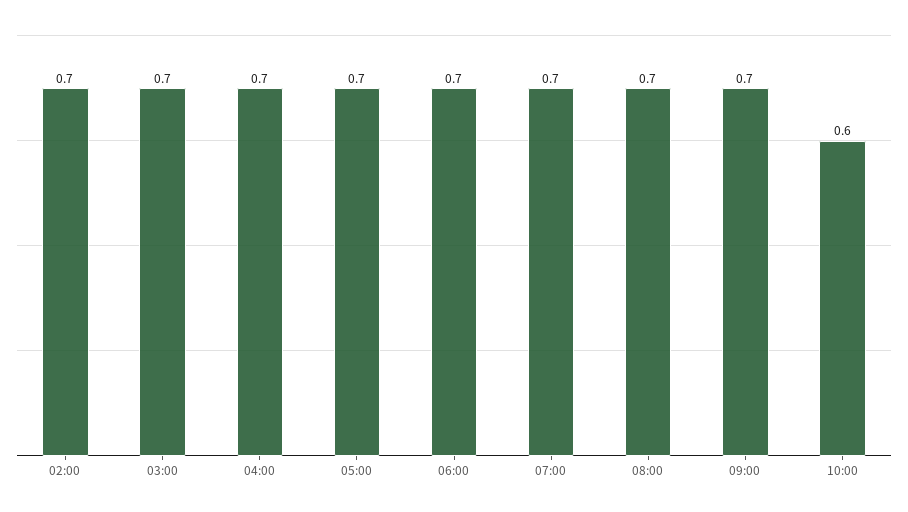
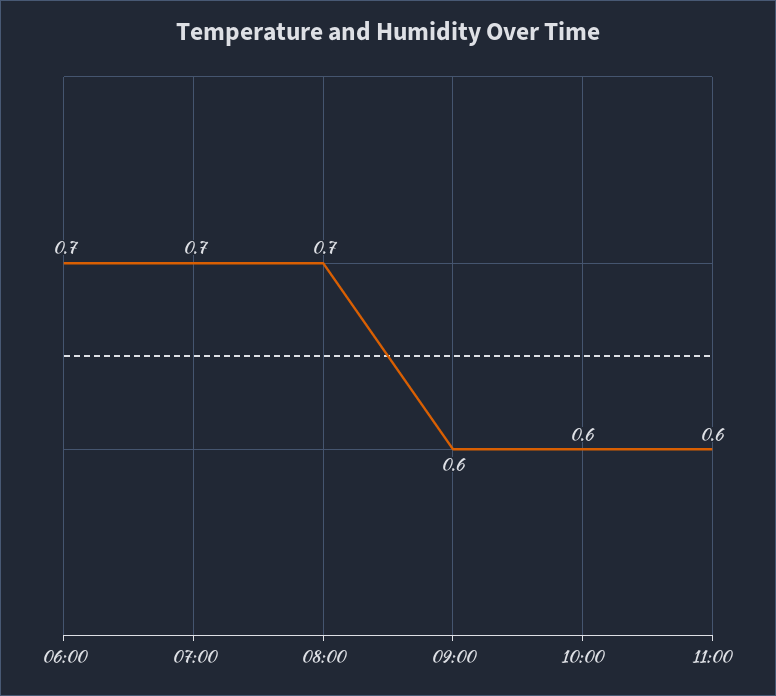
02:00: 0.7 -> none
03:00: 0.7 -> none
04:00: 0.7 -> none
05:00: 0.7 -> none
09:00: 0.7 -> 0.6
11:00: none -> 0.6

